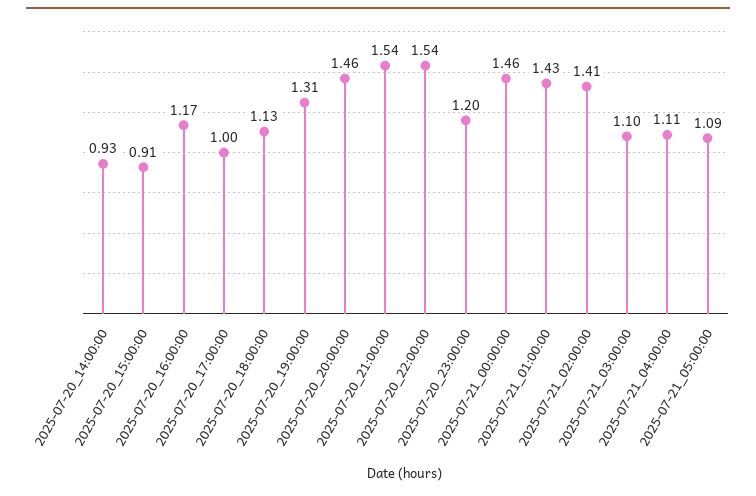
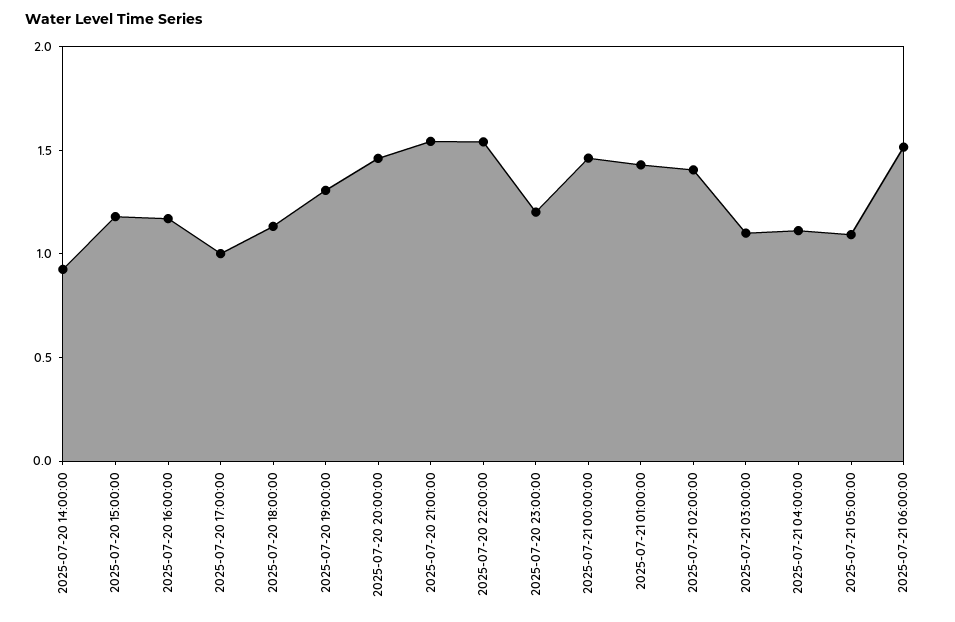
2025-07-20_15:00:00: 0.91 -> 1.2
2025-07-21 06:00:00: none -> 1.5

